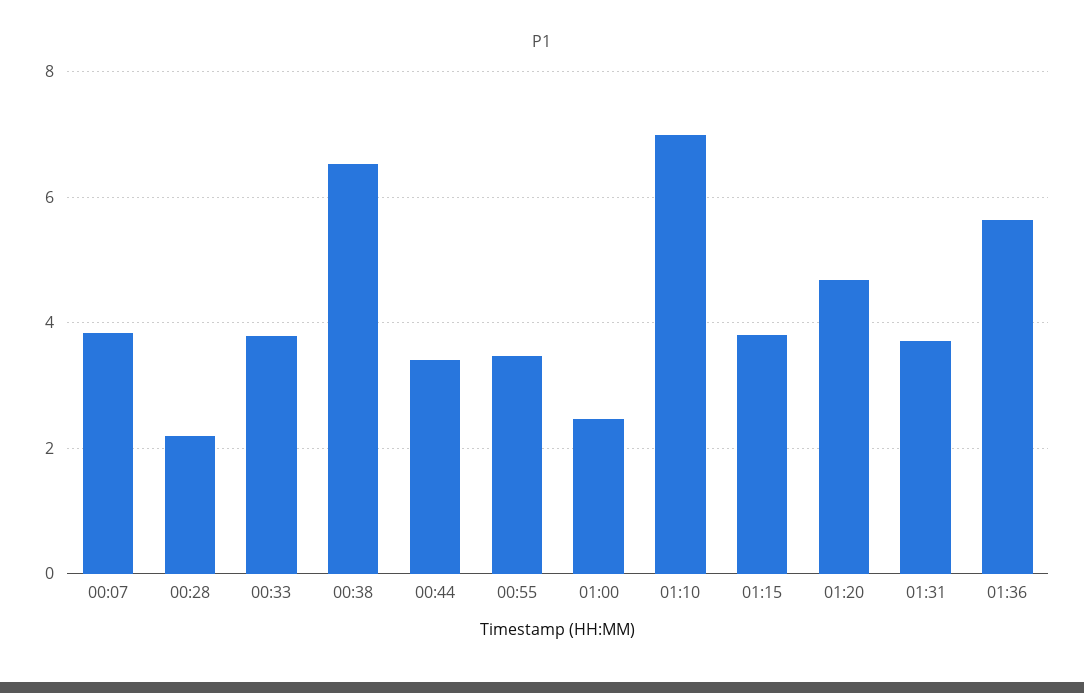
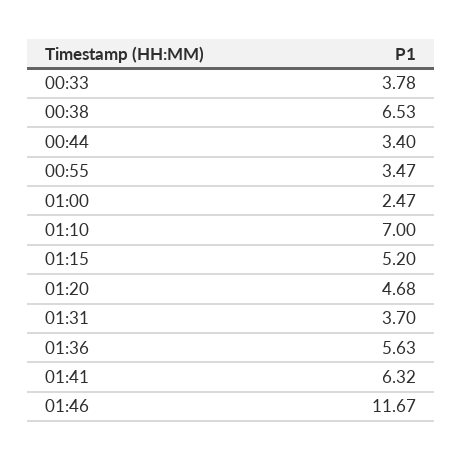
00:07: 3.8 -> none
00:28: 2.2 -> none
01:15: 3.8 -> 5.2
01:41: none -> 6.32
01:46: none -> 11.67

